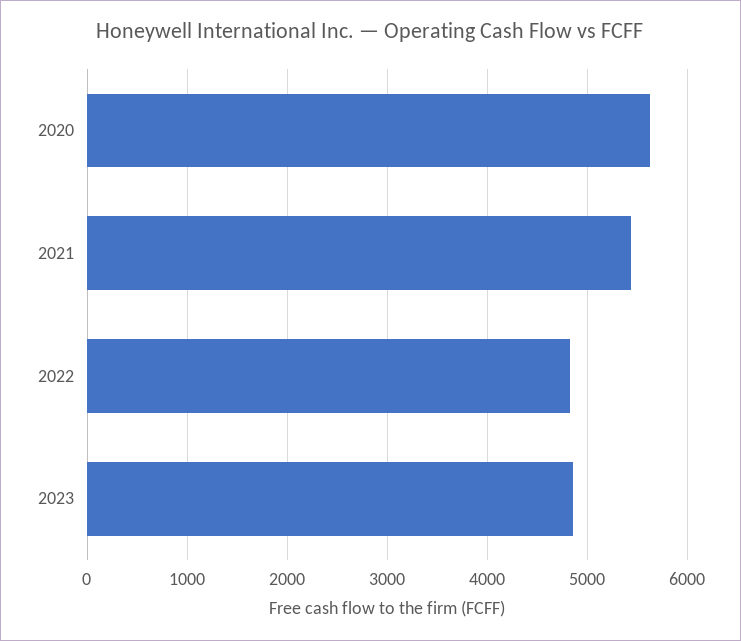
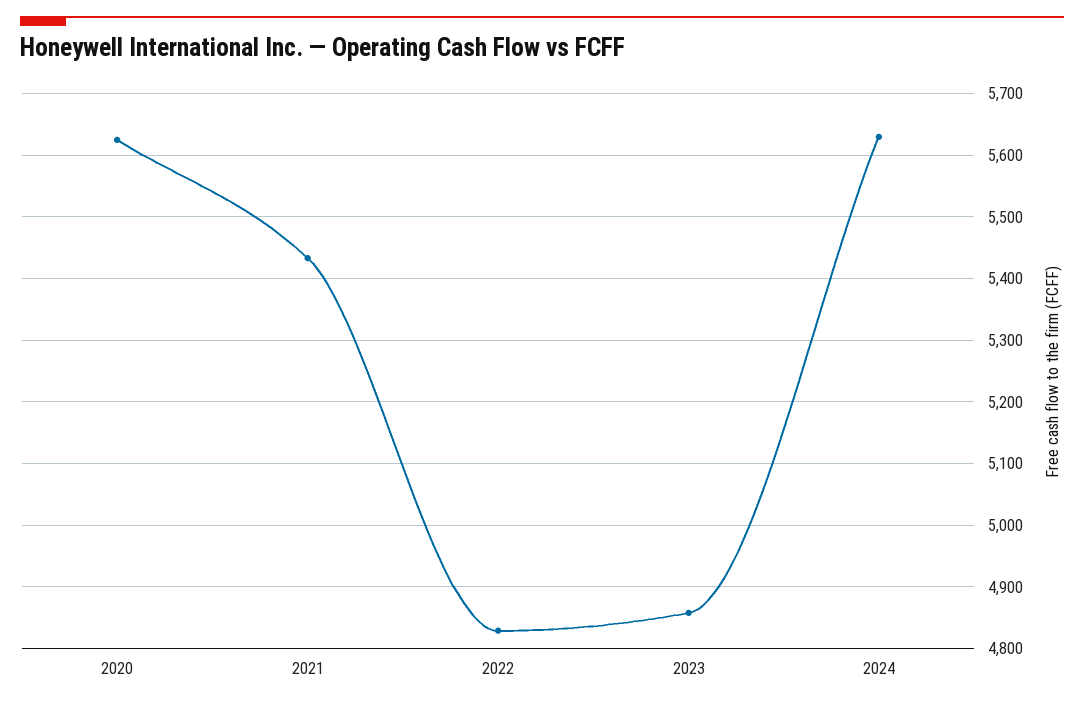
2024: none -> 5630

